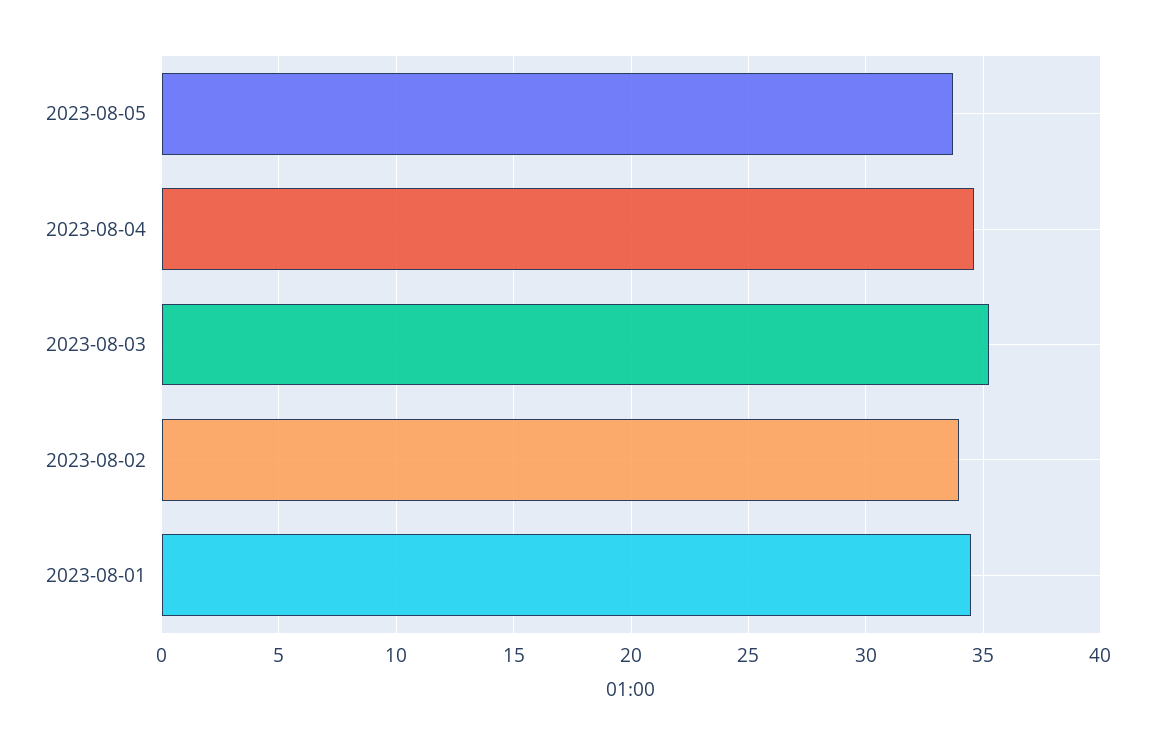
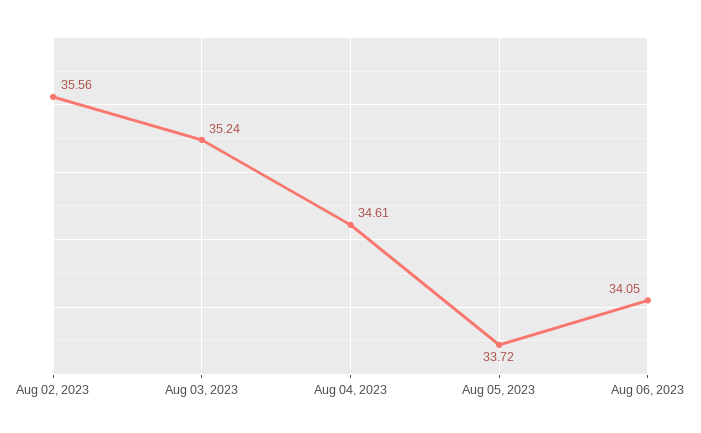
2023-08-02: 34 -> 35.56
2023-08-01: 34.5 -> none
Aug 06, 2023: none -> 34.05

